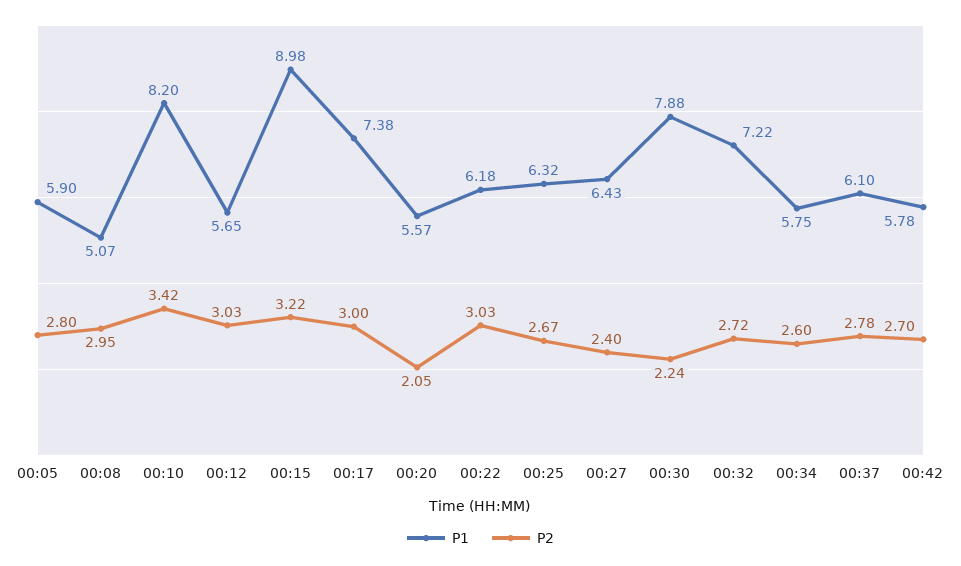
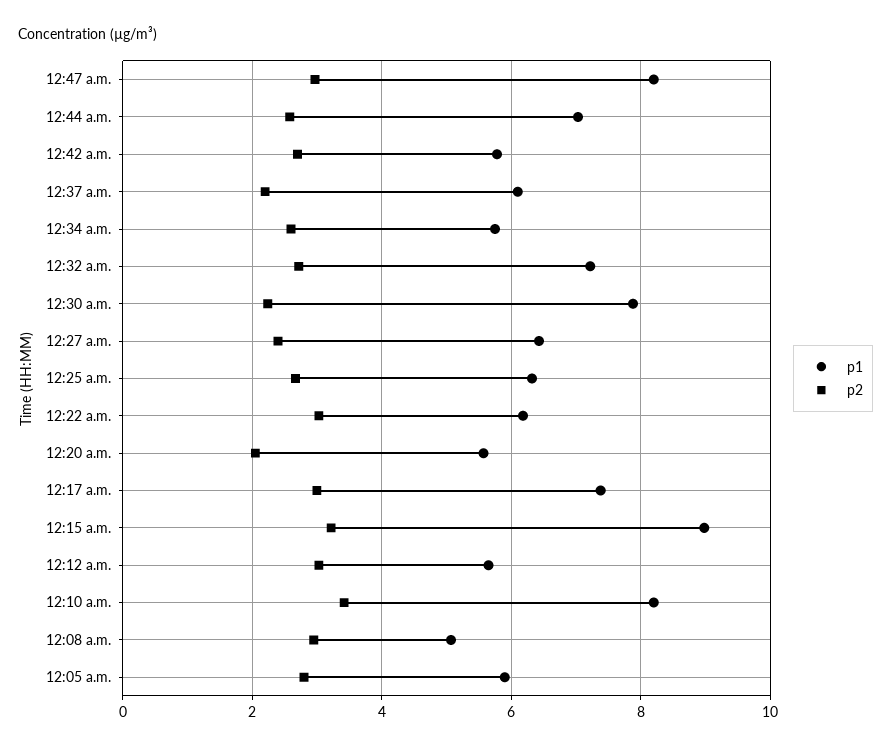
P2, 00:37: 2.78 -> 2.2
P1, 12:47 a.m.: none -> 8.2
P2, 12:47 a.m.: none -> 3
P1, 12:44 a.m.: none -> 7
P2, 12:44 a.m.: none -> 2.6

